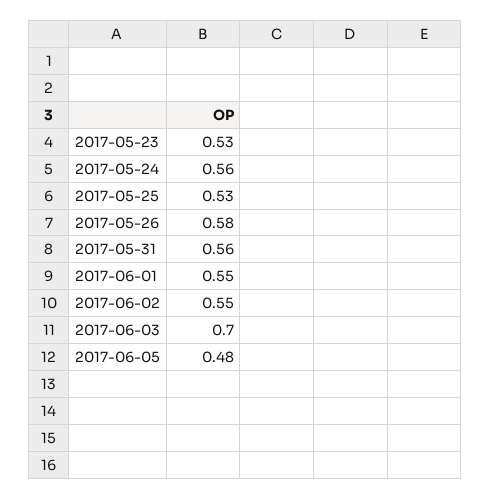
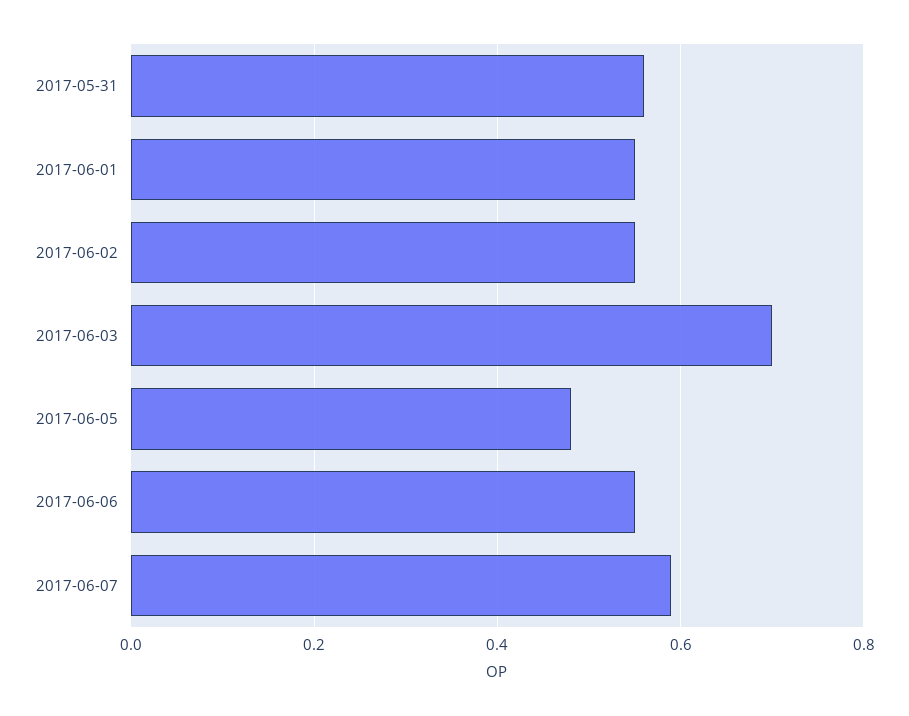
2017-05-23: 0.53 -> none
2017-05-24: 0.56 -> none
2017-05-25: 0.53 -> none
2017-05-26: 0.58 -> none
2017-06-06: none -> 0.55
2017-06-07: none -> 0.6

